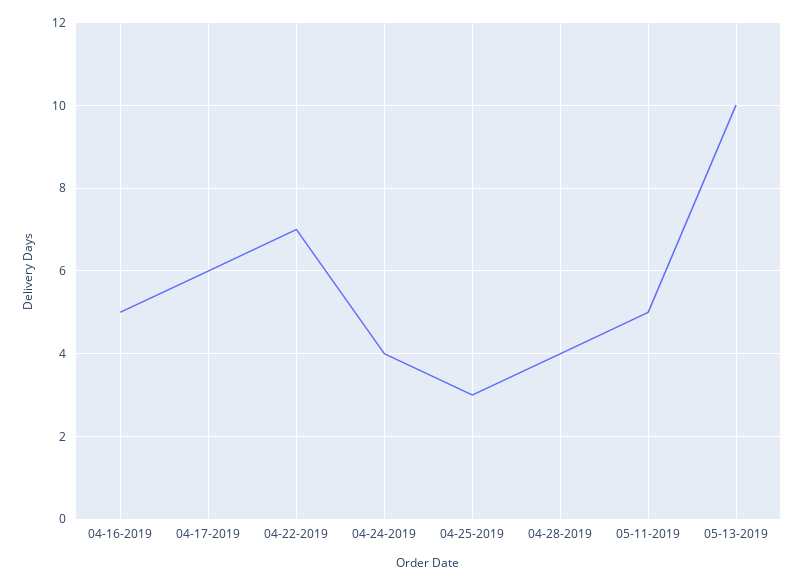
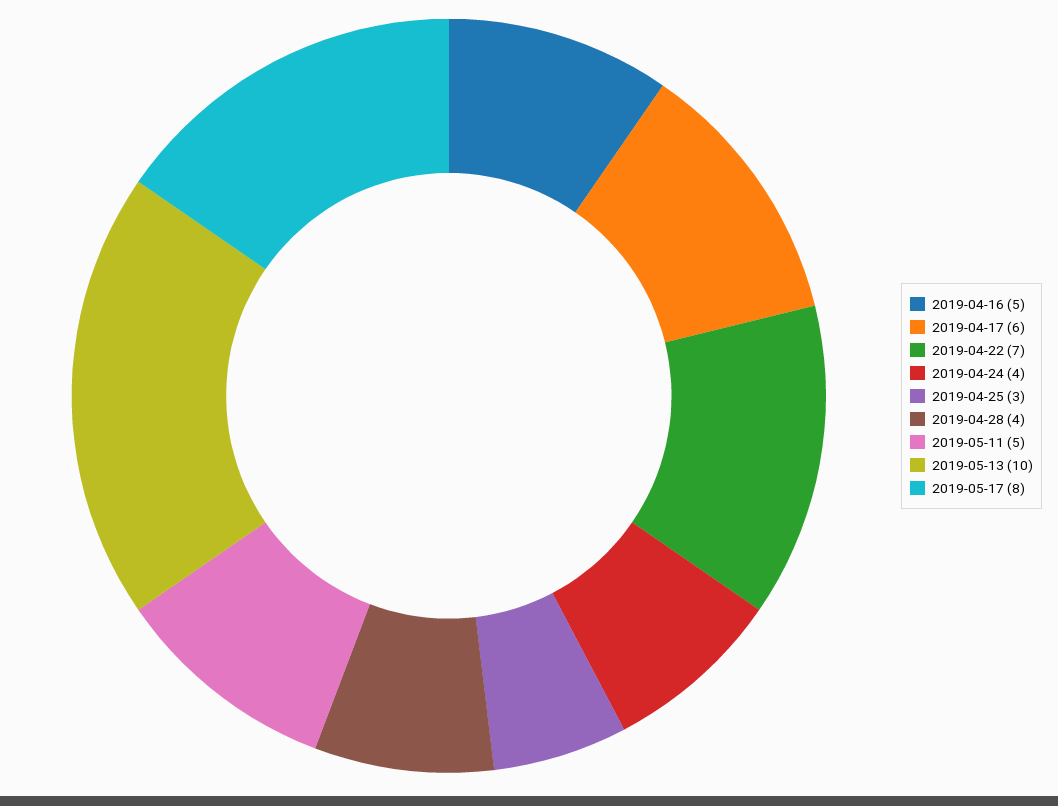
2019-05-17: none -> 8

